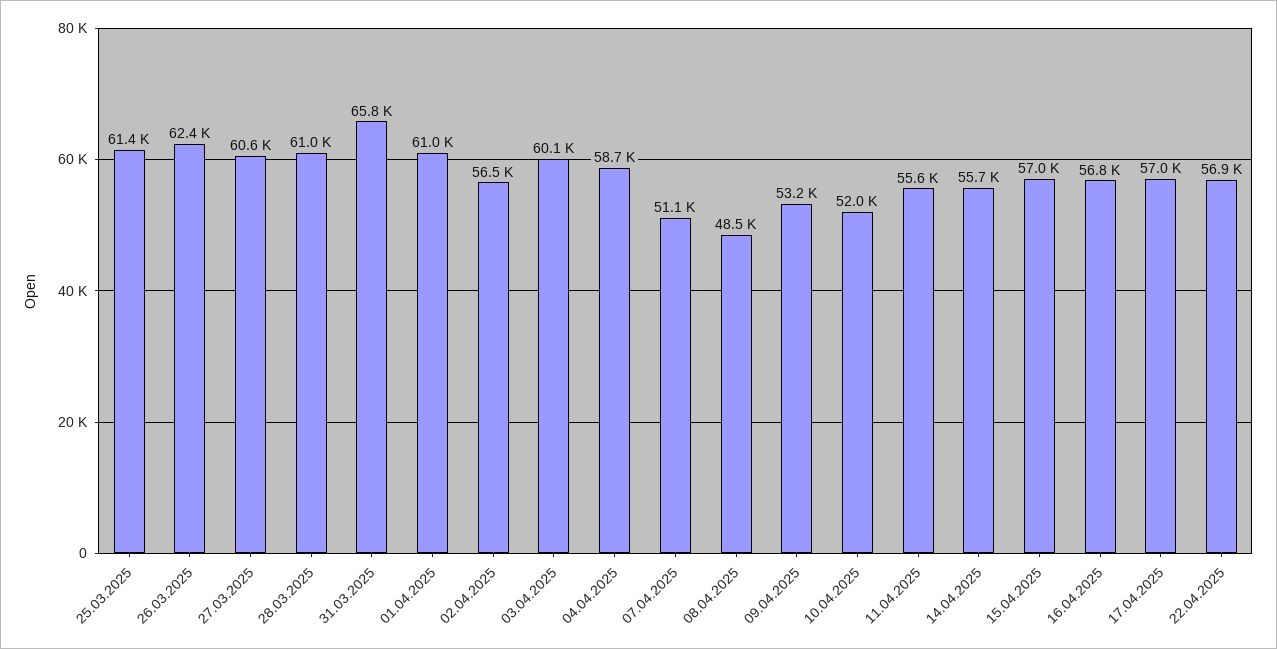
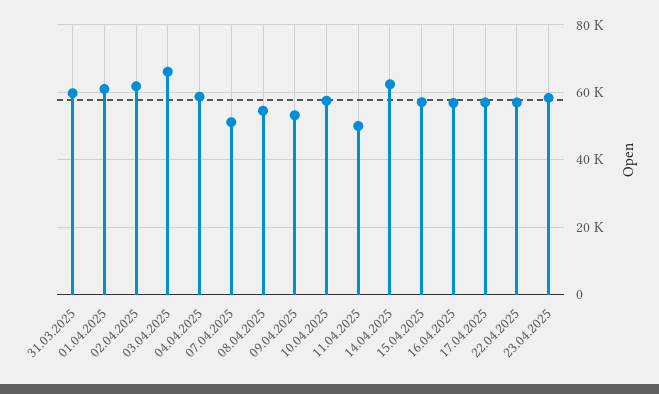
25.03.2025: 61400 -> none
26.03.2025: 62400 -> none
27.03.2025: 60600 -> none
28.03.2025: 61000 -> none
31.03.2025: 65800 -> 60000
02.04.2025: 56500 -> 62000
03.04.2025: 60100 -> 66000
08.04.2025: 48500 -> 54000
10.04.2025: 52000 -> 58000
11.04.2025: 55600 -> 50000
14.04.2025: 55700 -> 62000
23.04.2025: none -> 58000

